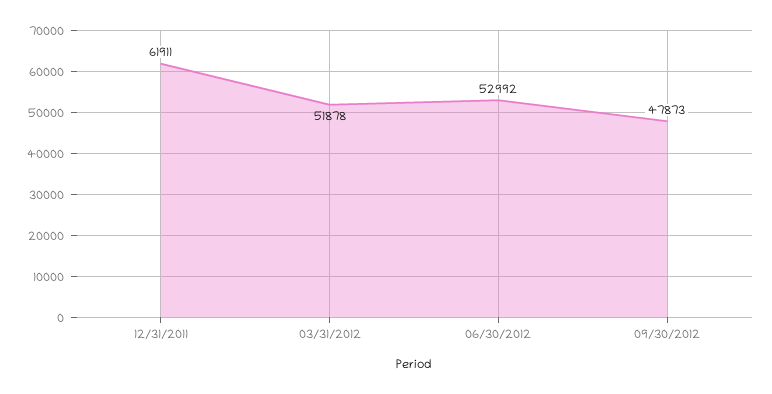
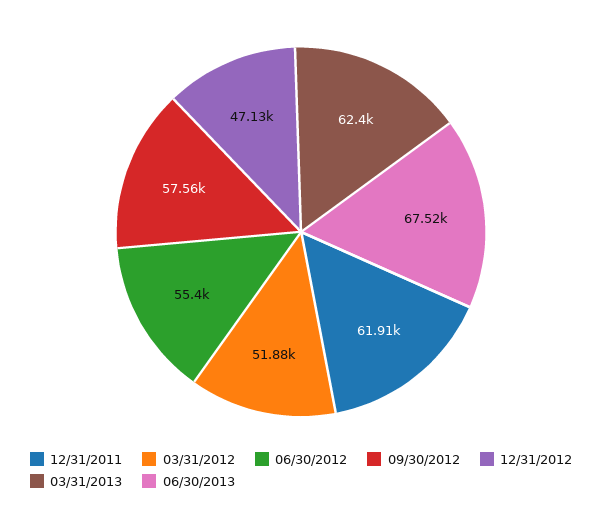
06/30/2012: 52992 -> 55400
09/30/2012: 47873 -> 57560
12/31/2012: none -> 47130
03/31/2013: none -> 62400
06/30/2013: none -> 67520

